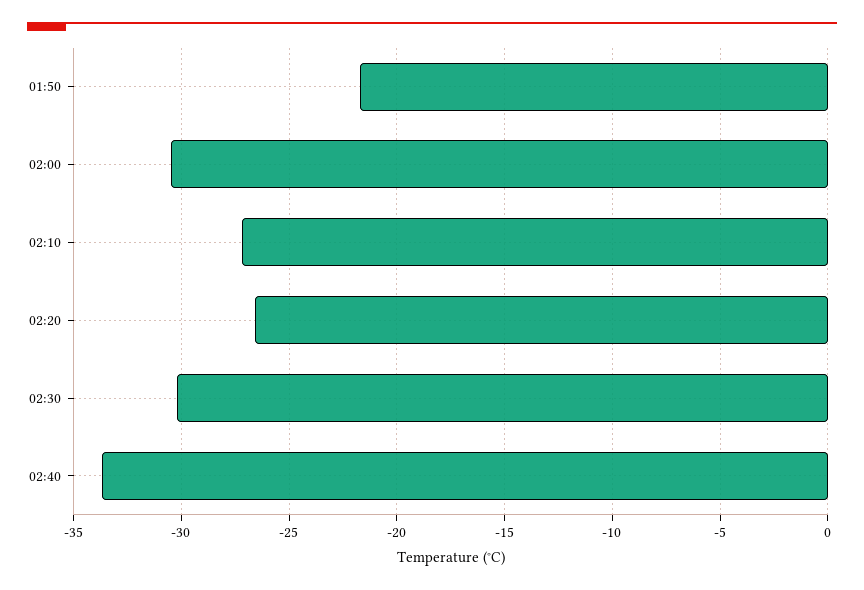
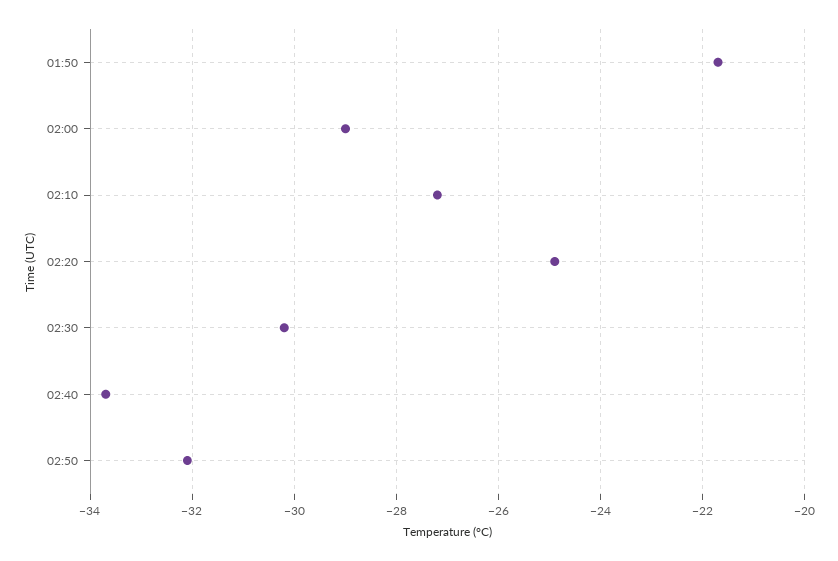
02:00: -30.5 -> -29
02:20: -26.5 -> -25
02:50: none -> -32

